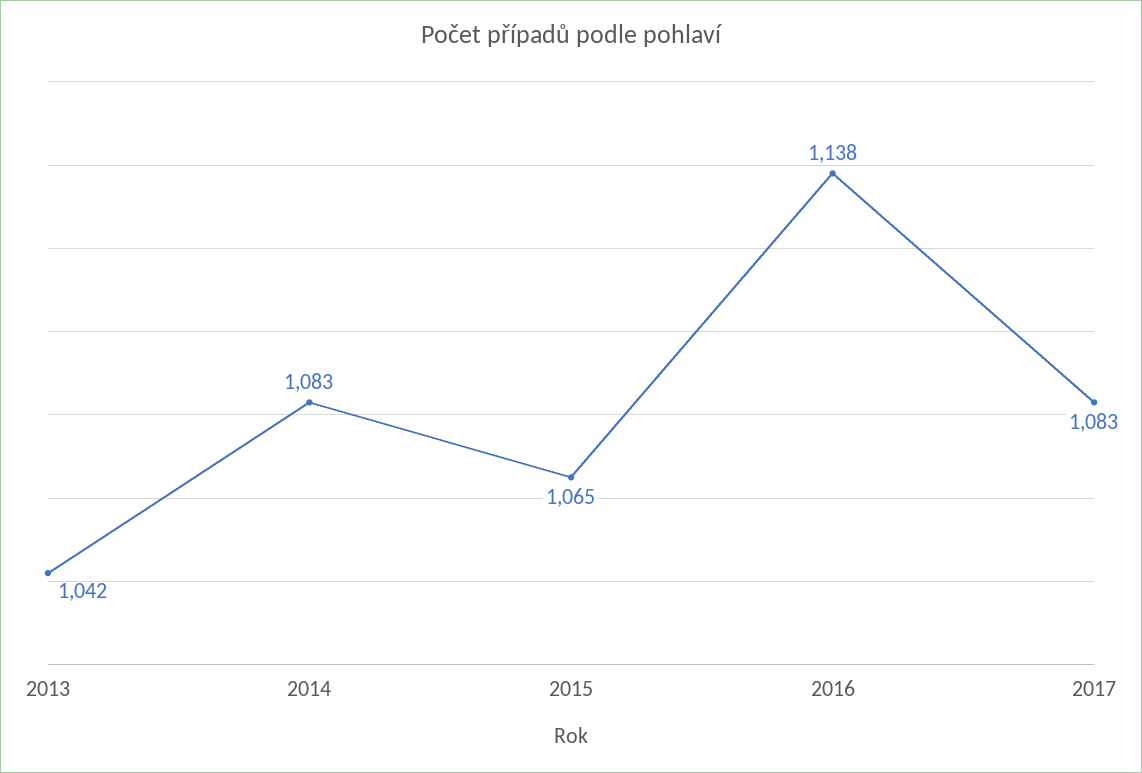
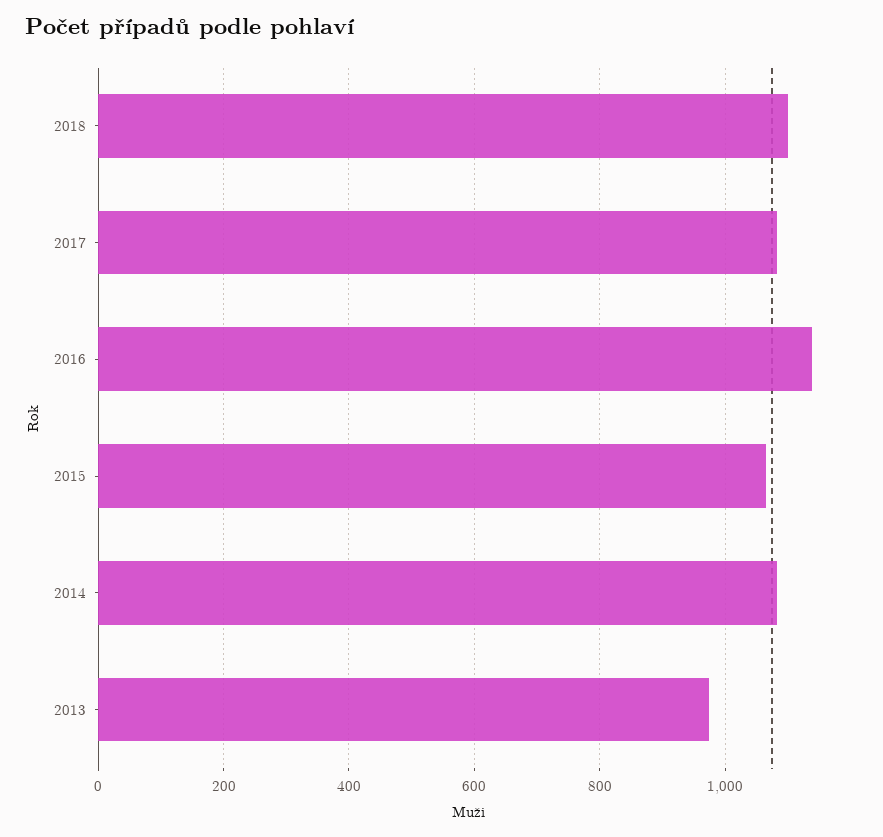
2013: 1042 -> 980
2018: none -> 1100

